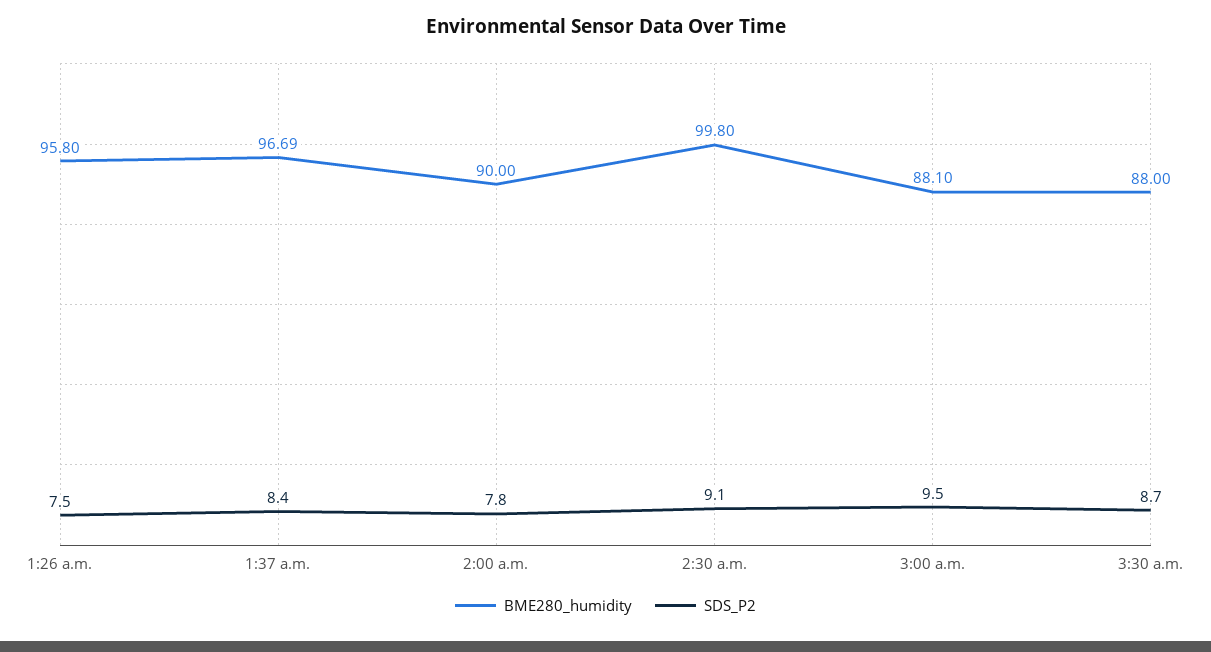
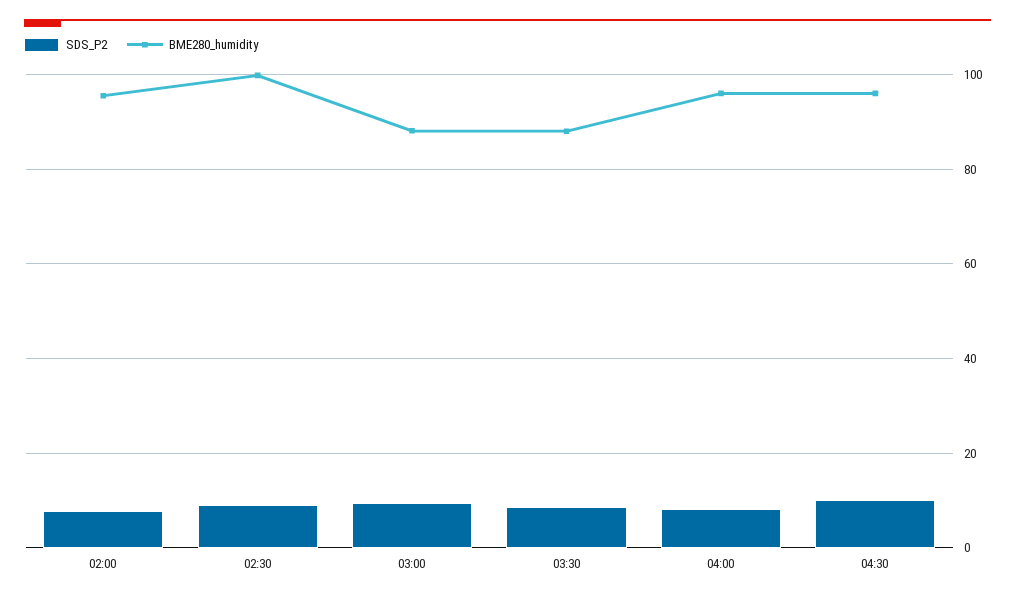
BME280_humidity, 1:26 a.m.: 95.8 -> none
SDS_P2, 1:26 a.m.: 7.5 -> none
BME280_humidity, 1:37 a.m.: 96.69 -> none
SDS_P2, 1:37 a.m.: 8.4 -> none
BME280_humidity, 2:00 a.m.: 90 -> 96
SDS_P2, 04:00: none -> 8
BME280_humidity, 04:00: none -> 96
SDS_P2, 04:30: none -> 10
BME280_humidity, 04:30: none -> 96

